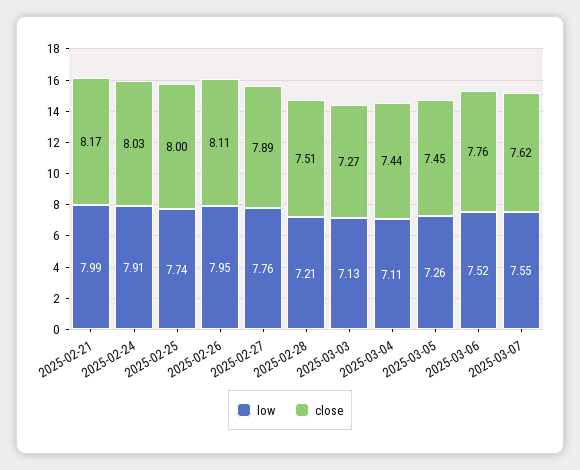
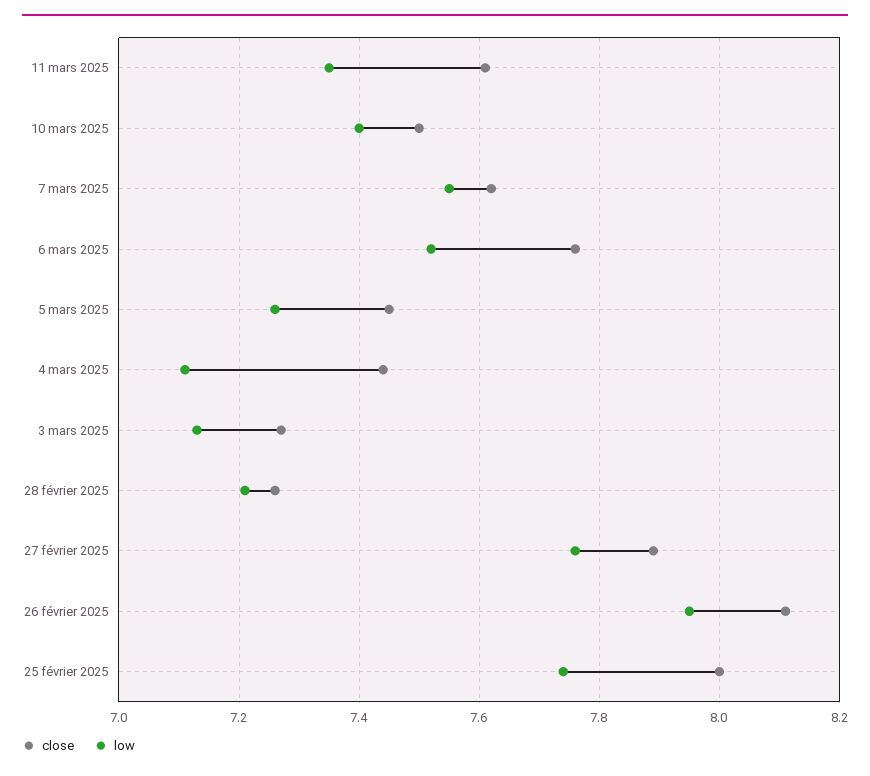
low, 2025-02-21: 7.99 -> none
close, 2025-02-21: 8.17 -> none
low, 2025-02-24: 7.91 -> none
close, 2025-02-24: 8.03 -> none
close, 2025-02-28: 7.51 -> 7.25
close, 11 mars 2025: none -> 7.6
low, 11 mars 2025: none -> 7.35
close, 10 mars 2025: none -> 7.5
low, 10 mars 2025: none -> 7.4

